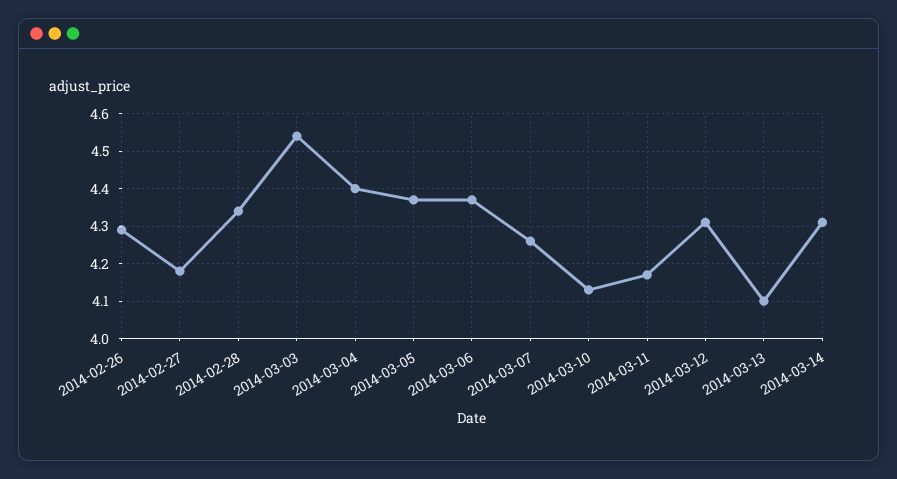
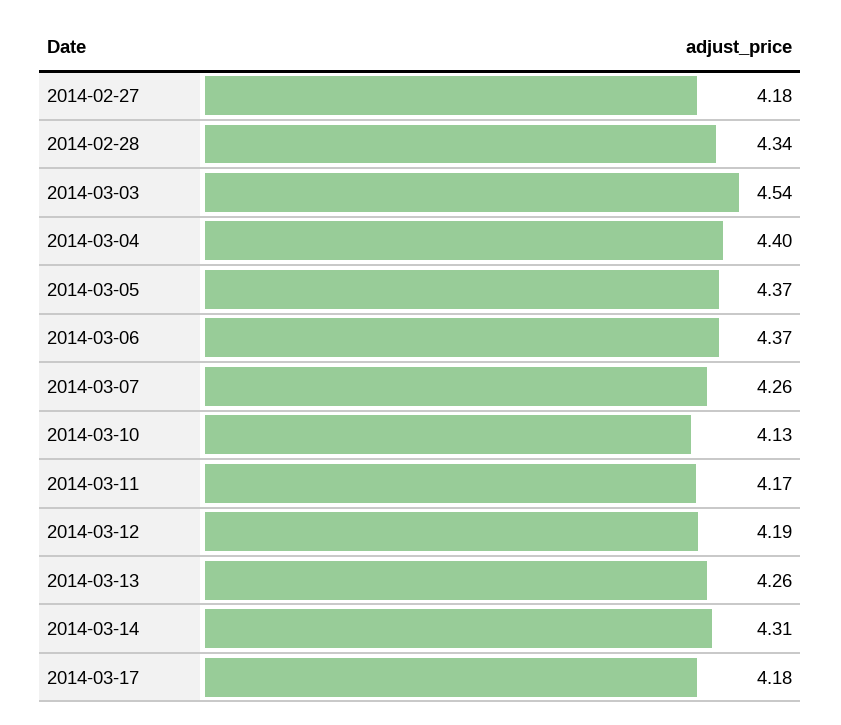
2014-02-26: 4.3 -> none
2014-03-12: 4.3 -> 4.19
2014-03-13: 4.1 -> 4.26
2014-03-17: none -> 4.18

